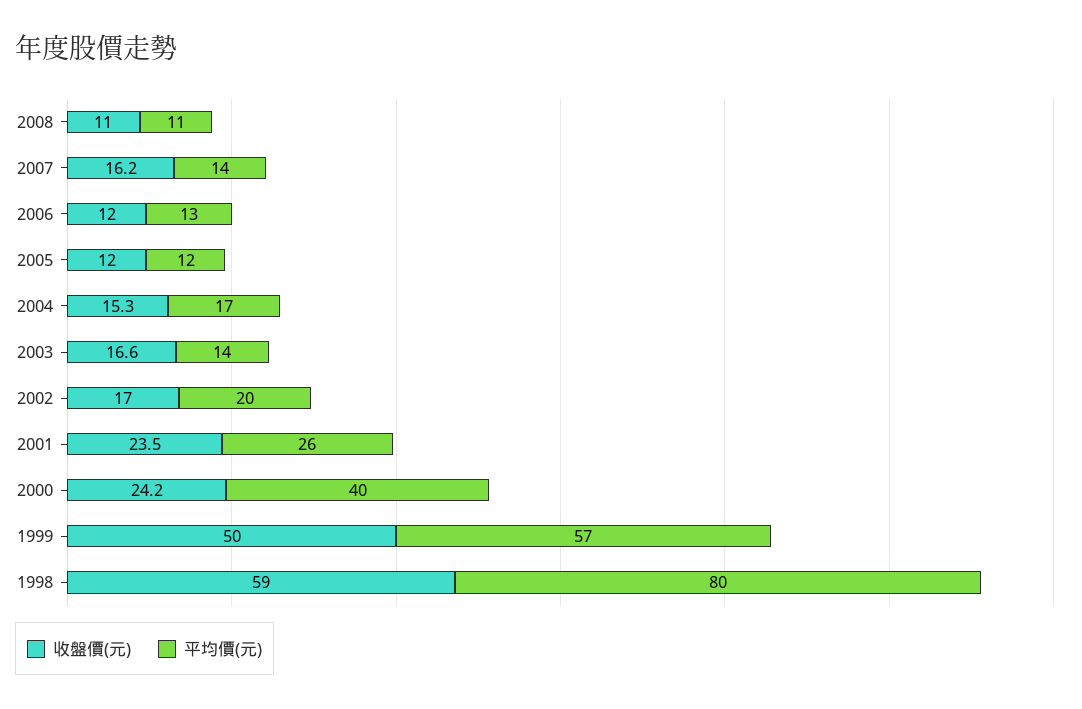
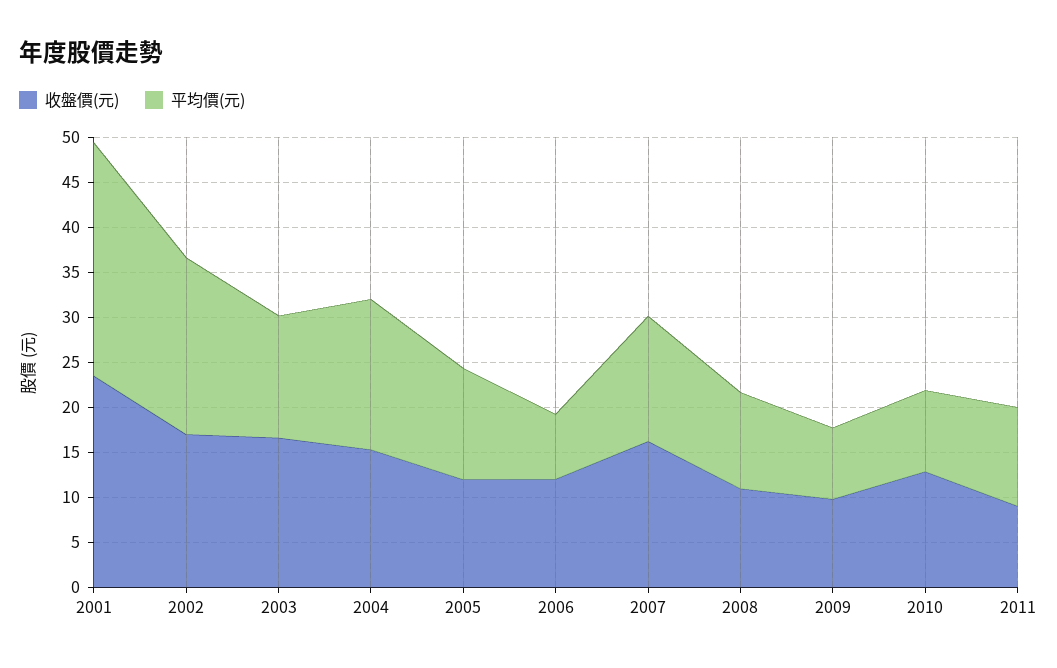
平均價(元), 2006: 13 -> 7
收盤價(元), 2000: 24.2 -> none
平均價(元), 2000: 40 -> none
收盤價(元), 1999: 50 -> none
平均價(元), 1999: 57 -> none
收盤價(元), 1998: 59 -> none
平均價(元), 1998: 80 -> none
收盤價(元), 2009: none -> 10
平均價(元), 2009: none -> 8
收盤價(元), 2010: none -> 13
平均價(元), 2010: none -> 9
收盤價(元), 2011: none -> 9
平均價(元), 2011: none -> 11

